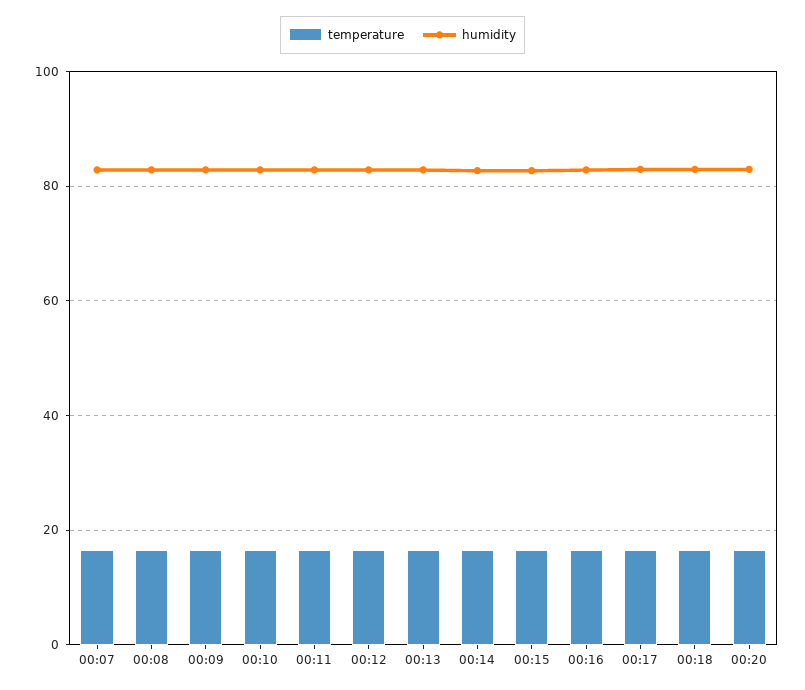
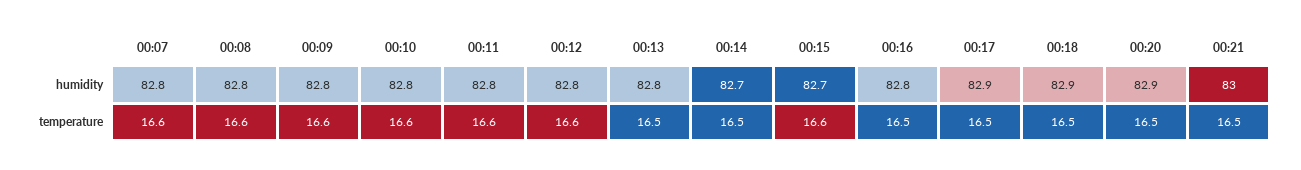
humidity, 00:21: none -> 83
temperature, 00:21: none -> 16.5

